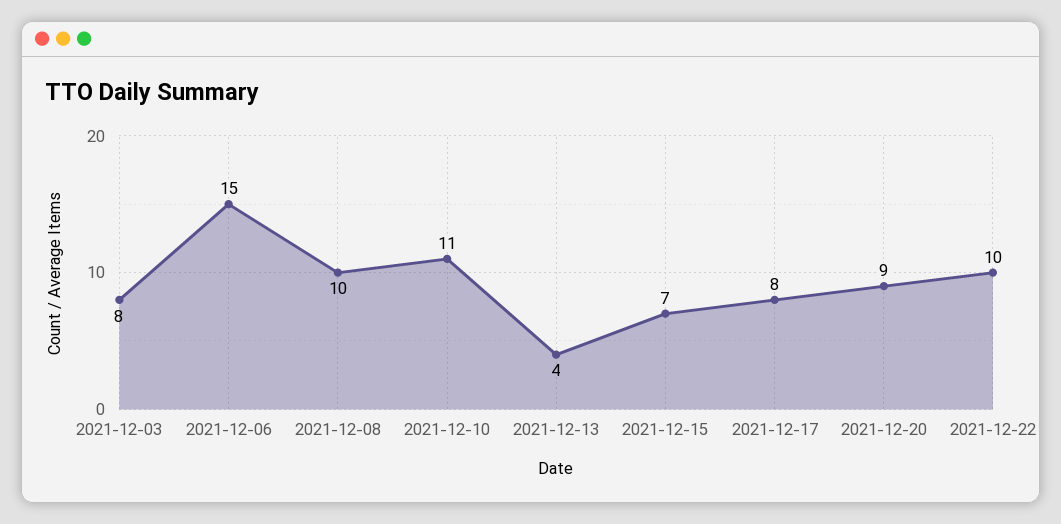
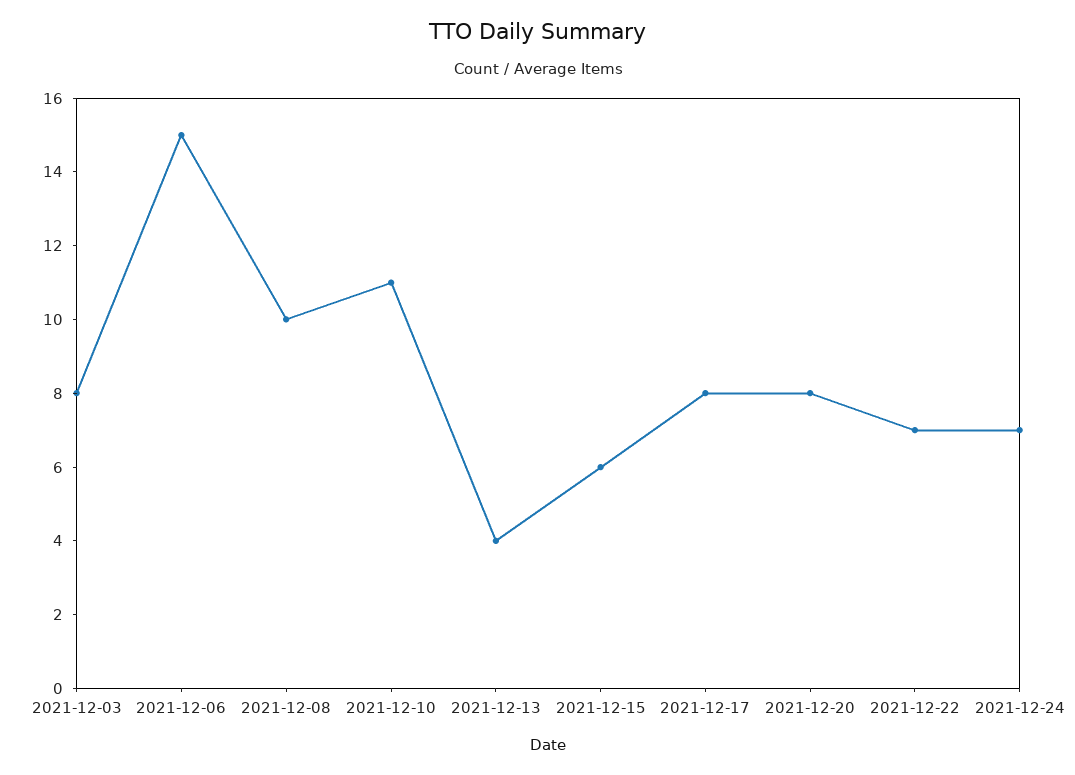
2021-12-15: 7 -> 6
2021-12-20: 9 -> 8
2021-12-22: 10 -> 7
2021-12-24: none -> 7

